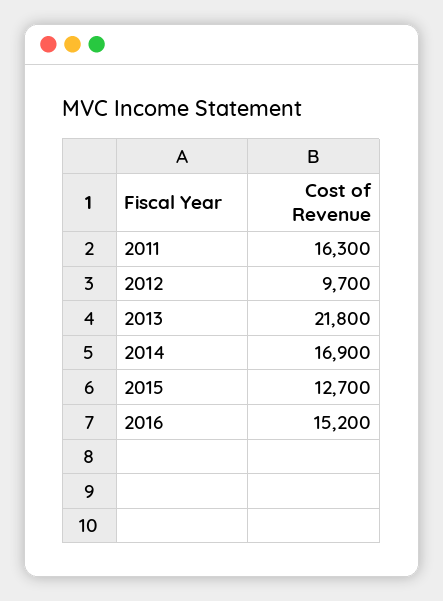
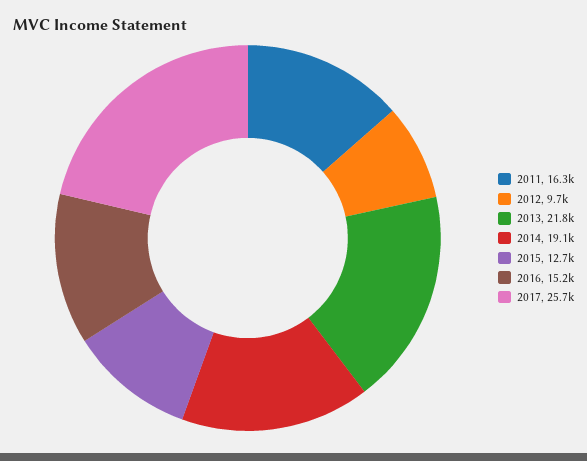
2014: 16900 -> 19100
2017: none -> 25700

